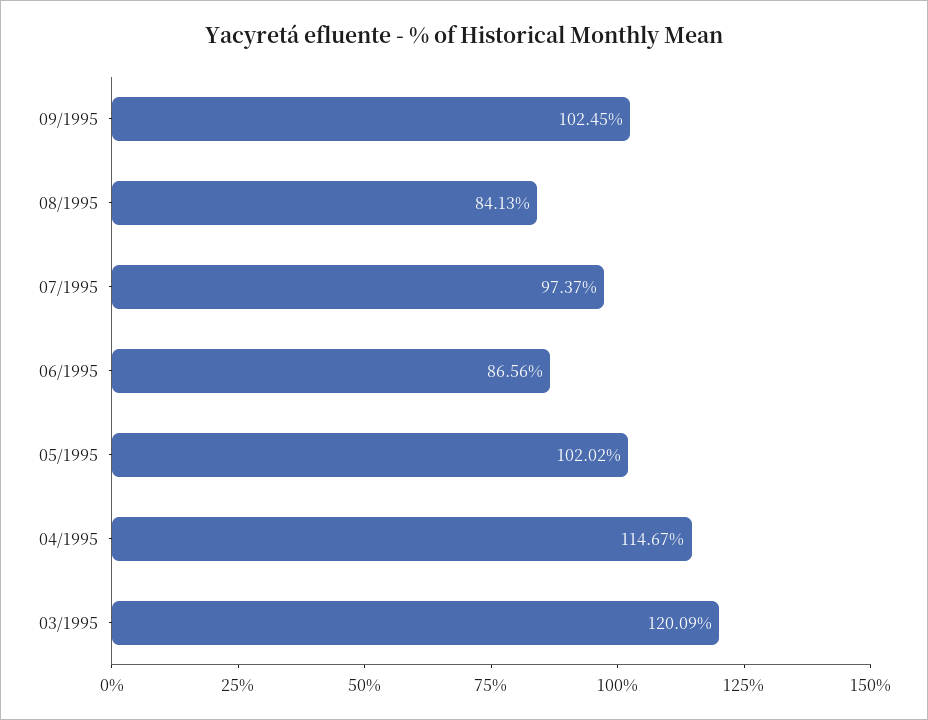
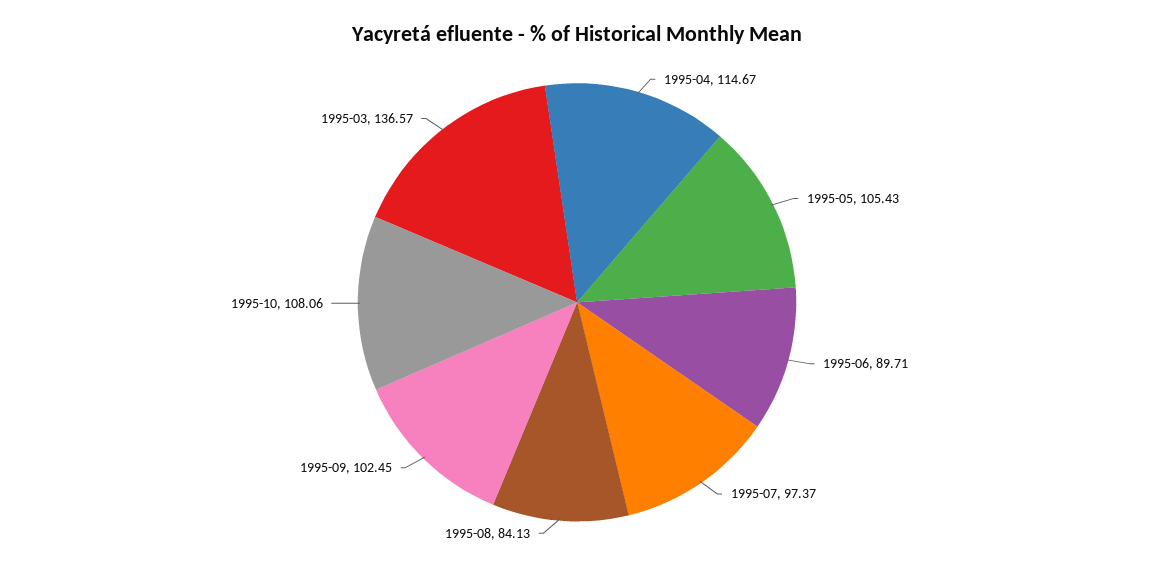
06/1995: 86.56 -> 89.71
05/1995: 102.02 -> 105.43
03/1995: 120.09 -> 136.57
1995-10: none -> 108.06

